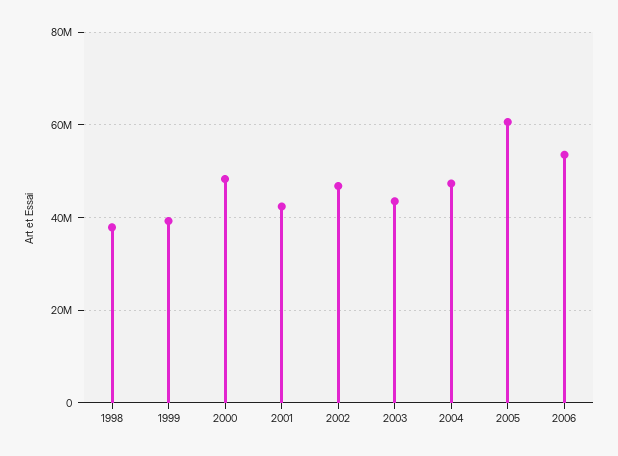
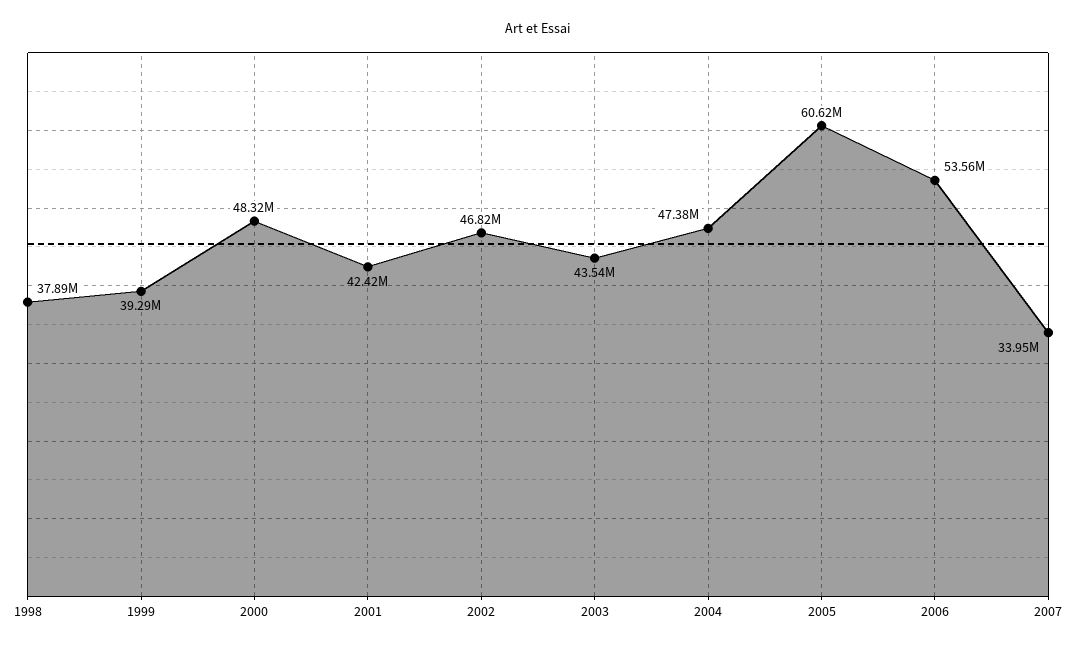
2007: none -> 33950000

